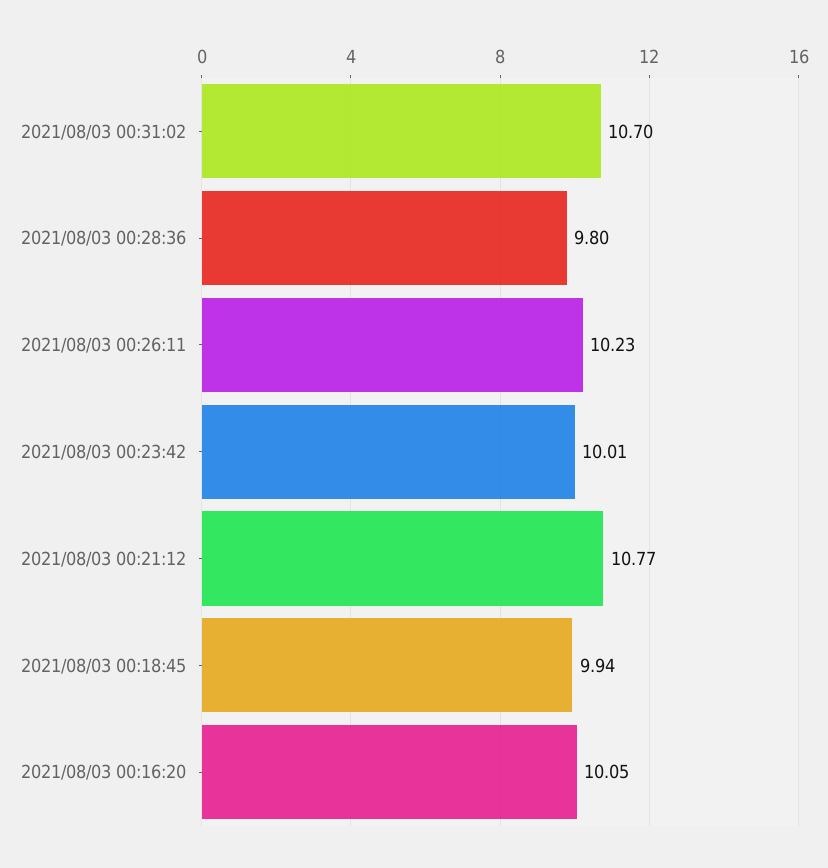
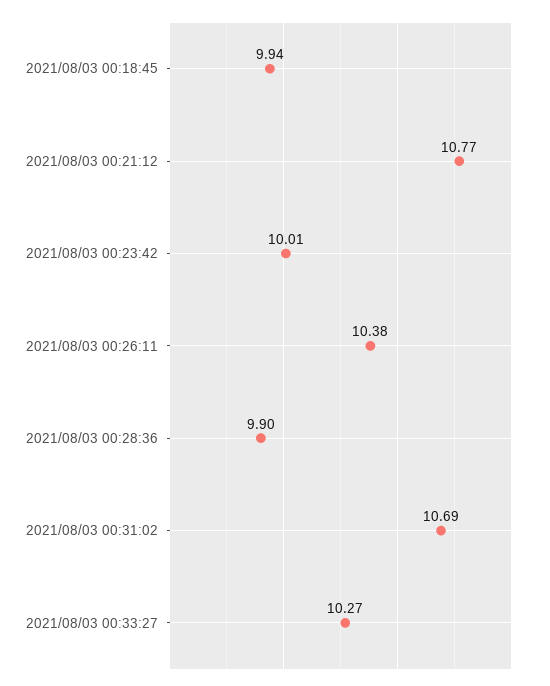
2021/08/03 00:31:02: 10.7 -> 10.69
2021/08/03 00:28:36: 9.8 -> 9.9
2021/08/03 00:26:11: 10.23 -> 10.38
2021/08/03 00:16:20: 10.05 -> none
2021/08/03 00:33:27: none -> 10.27

